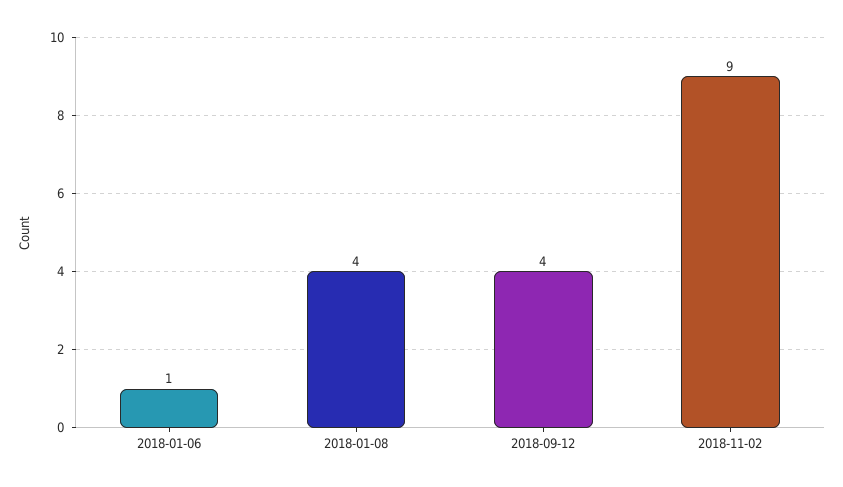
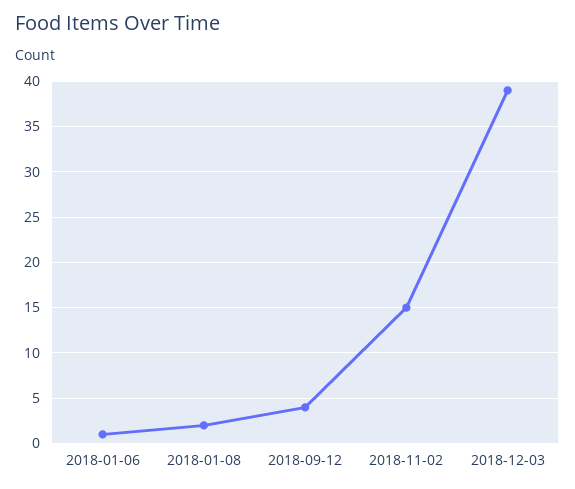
2018-01-08: 4 -> 2
2018-11-02: 9 -> 15
2018-12-03: none -> 39

